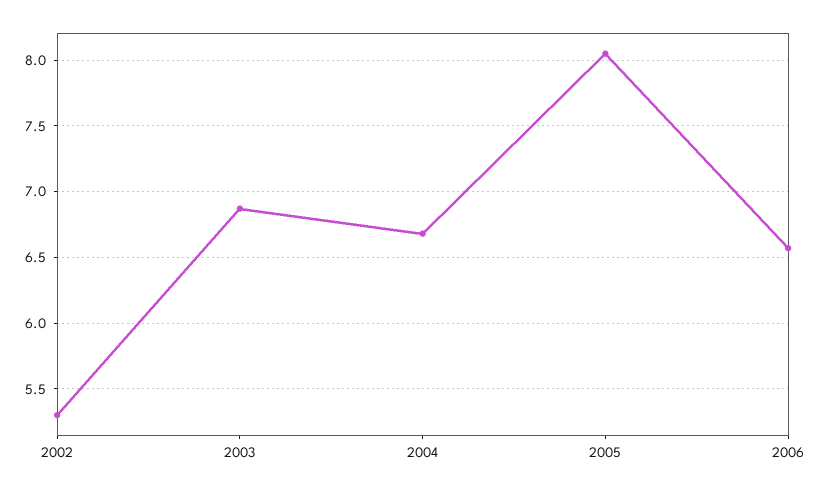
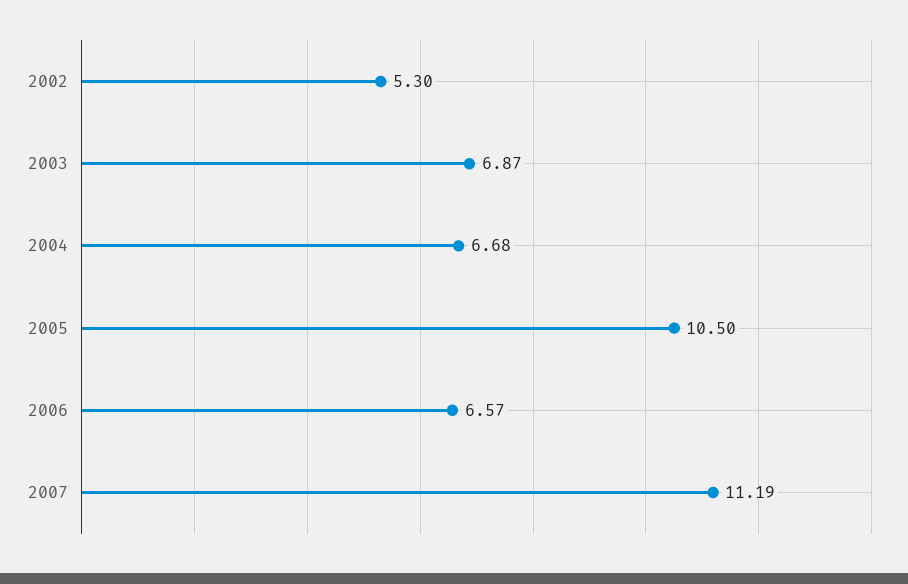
2005: 8.05 -> 10.5
2007: none -> 11.19

